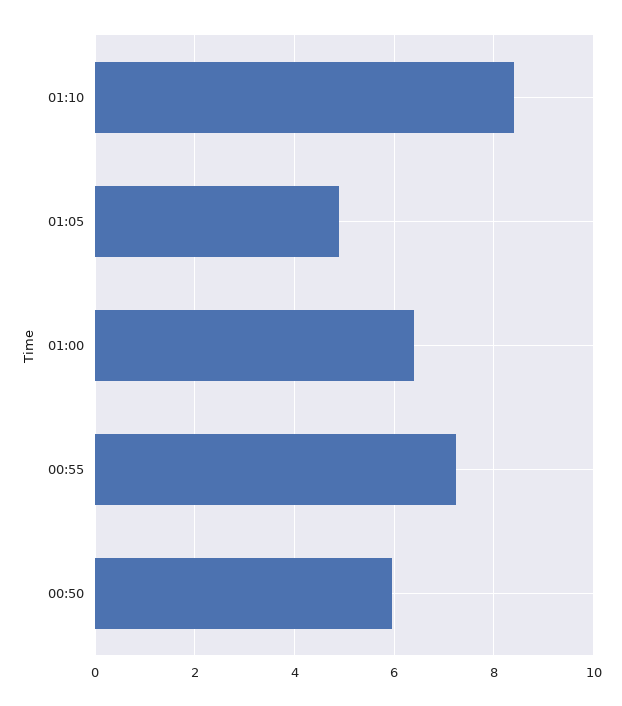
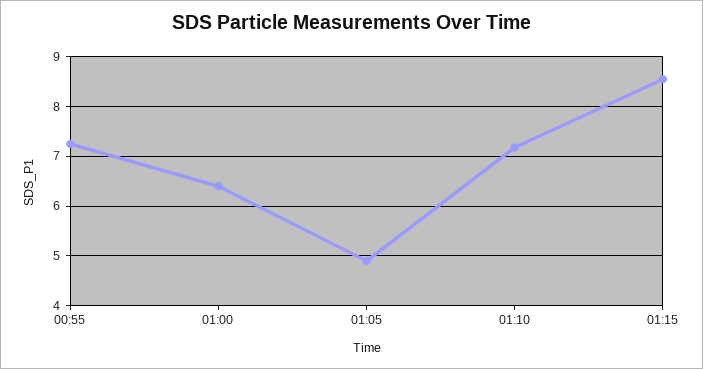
01:10: 8.4 -> 7.2
00:50: 6 -> none
01:15: none -> 8.6

